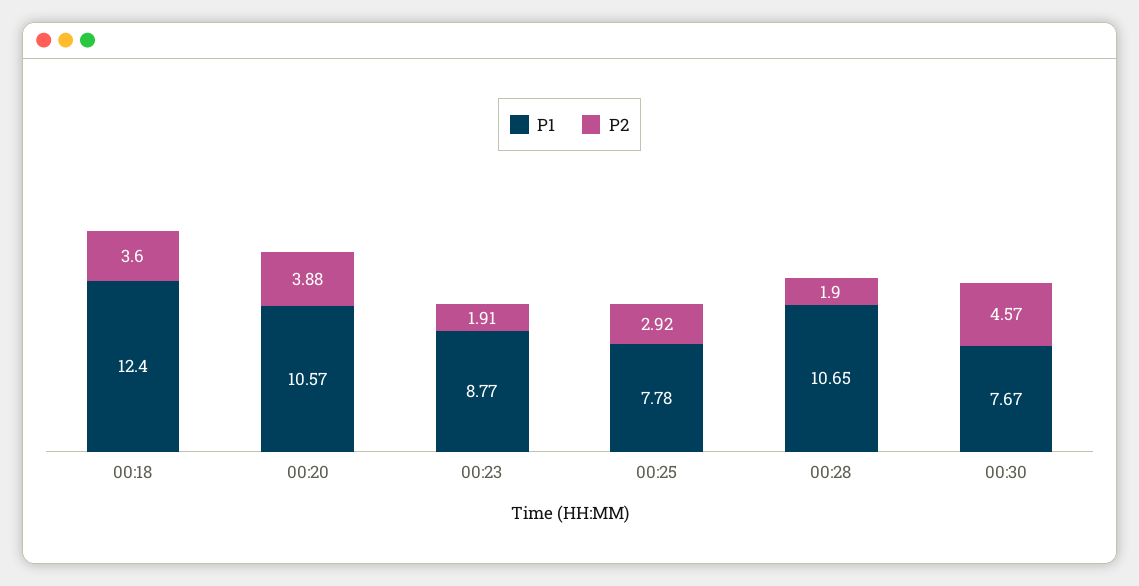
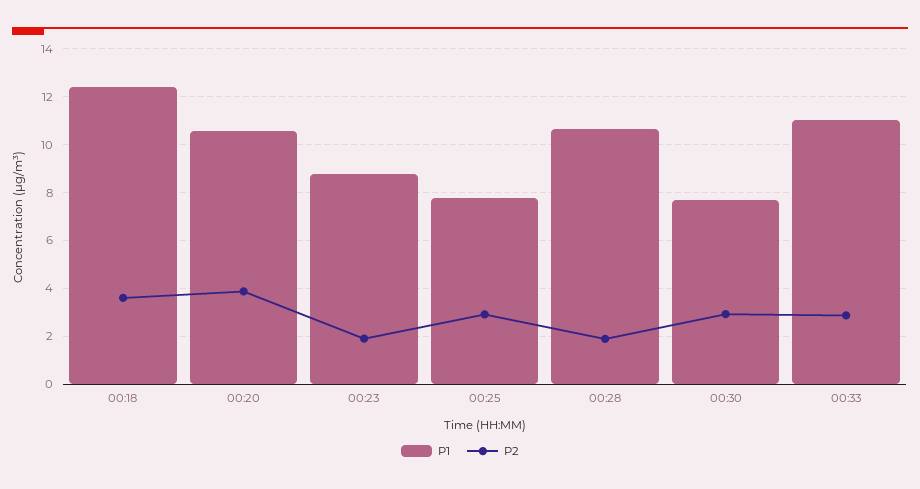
P2, 00:30: 4.57 -> 3
P1, 00:33: none -> 11
P2, 00:33: none -> 3

